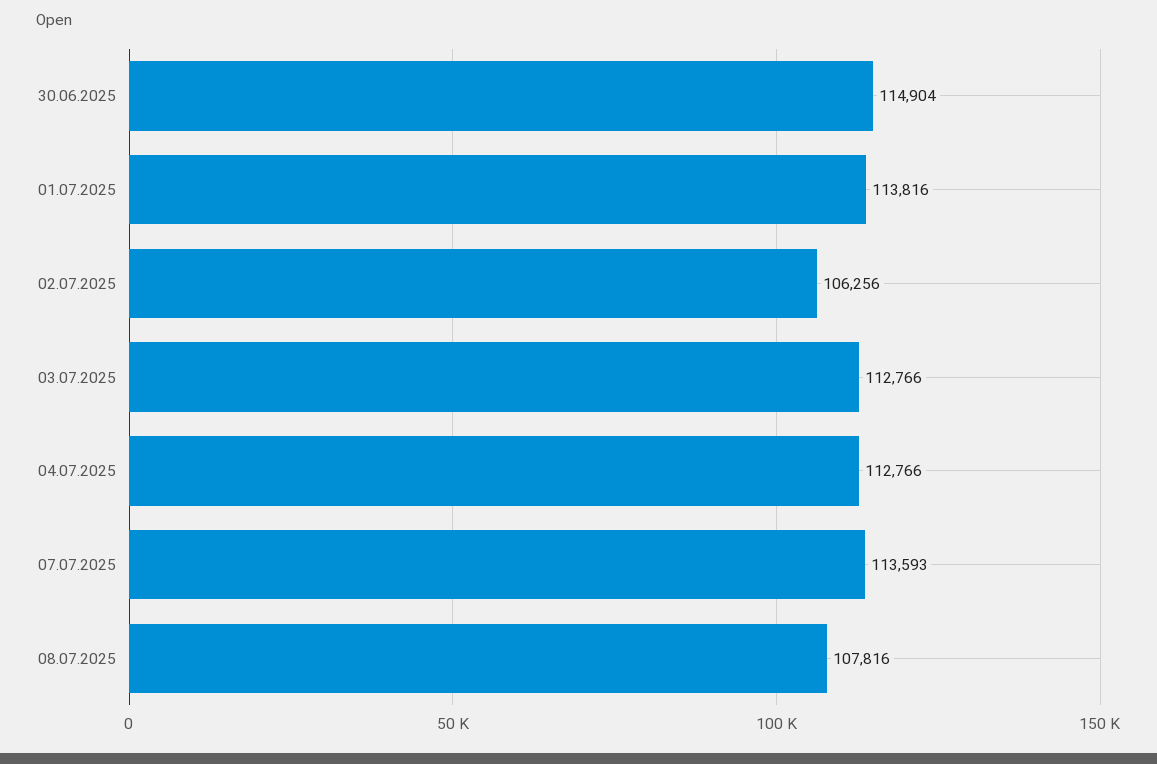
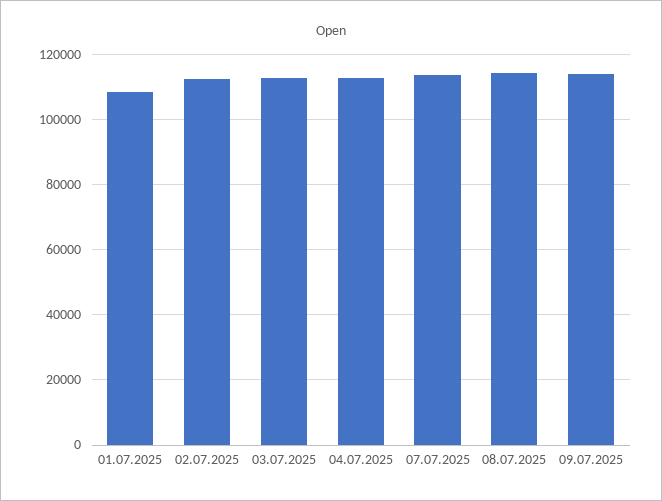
30.06.2025: 114904 -> none
01.07.2025: 113816 -> 108000
02.07.2025: 106256 -> 112000
08.07.2025: 107816 -> 114000
09.07.2025: none -> 114000

